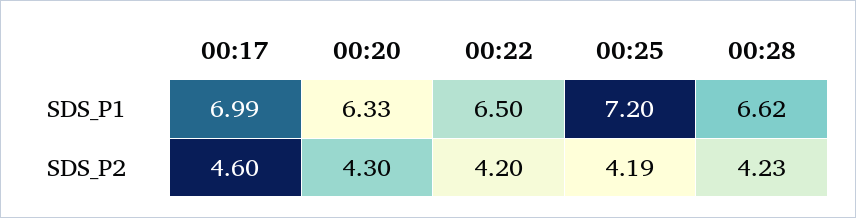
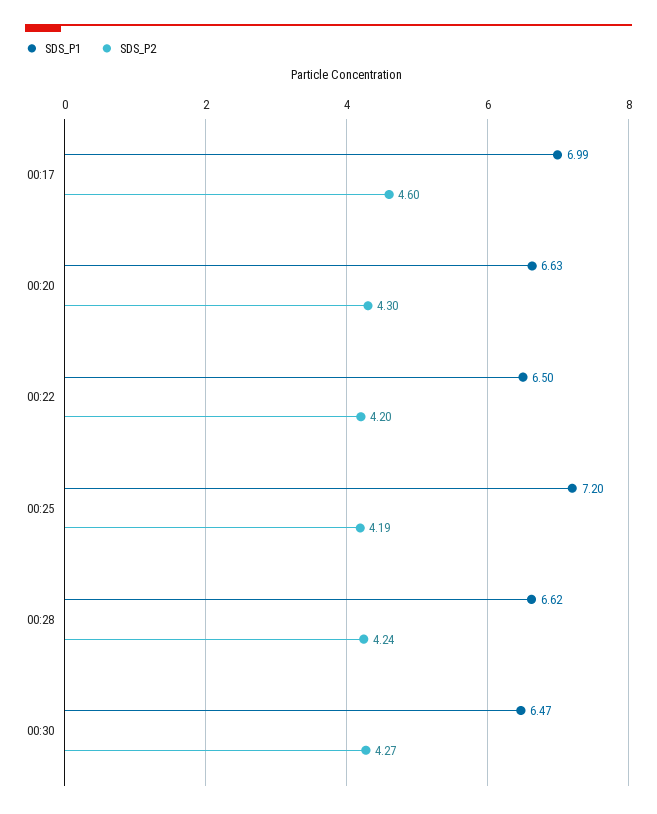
SDS_P1, 00:20: 6.33 -> 6.63
SDS_P2, 00:28: 4.23 -> 4.24
SDS_P1, 00:30: none -> 6.47
SDS_P2, 00:30: none -> 4.27

